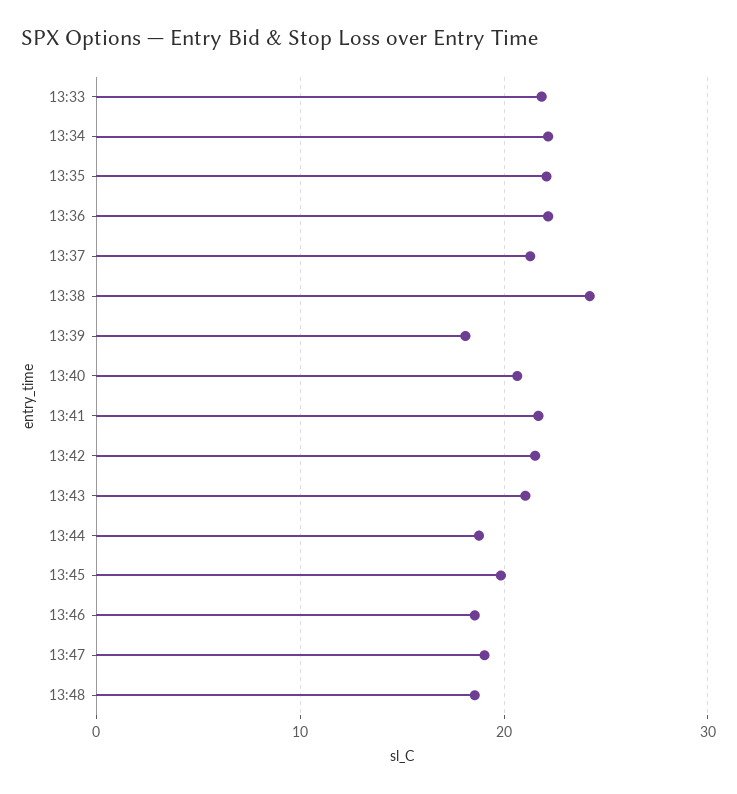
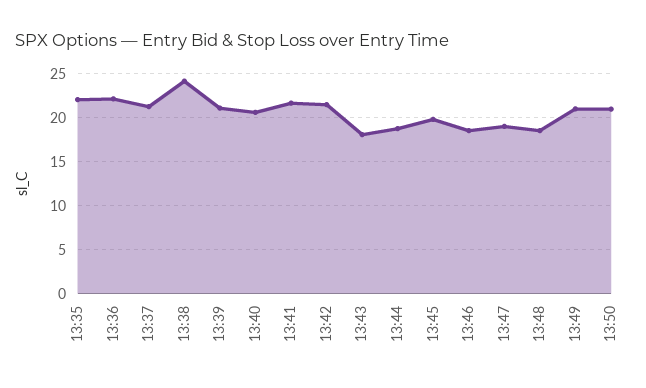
13:33: 22 -> none
13:34: 22 -> none
13:39: 18 -> 21
13:43: 21 -> 18
13:49: none -> 21
13:50: none -> 21

